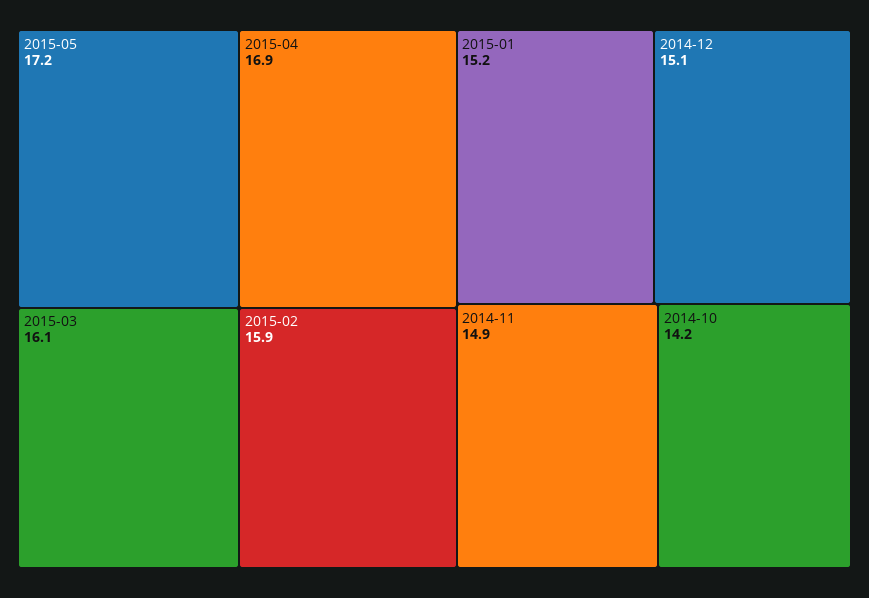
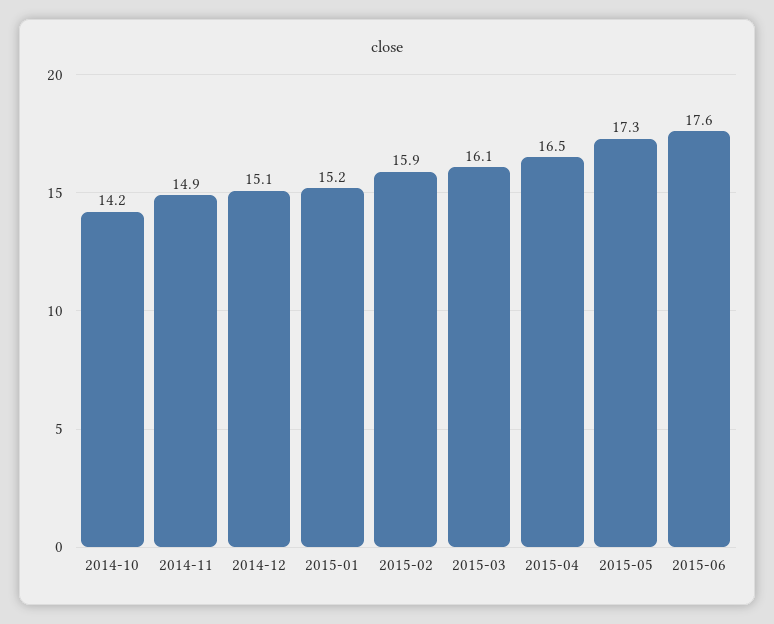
2015-05: 17.2 -> 17.3
2015-04: 16.9 -> 16.5
2015-06: none -> 17.6

